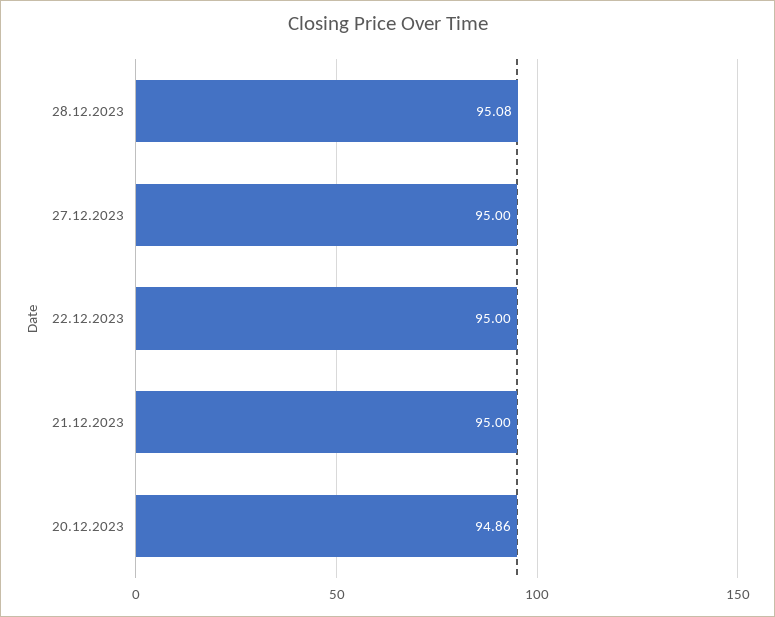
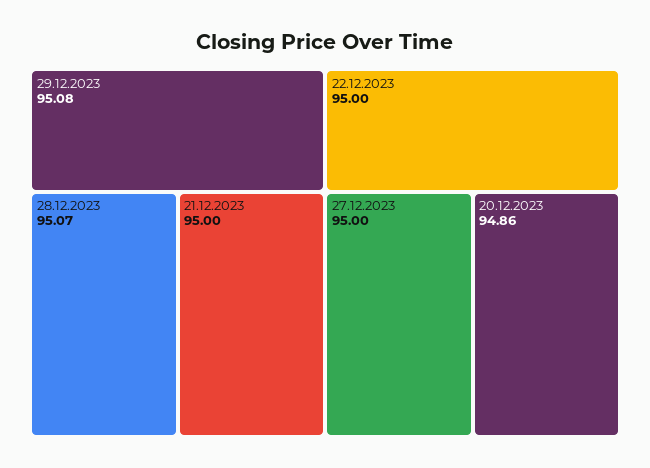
28.12.2023: 95.08 -> 95.07
29.12.2023: none -> 95.08

